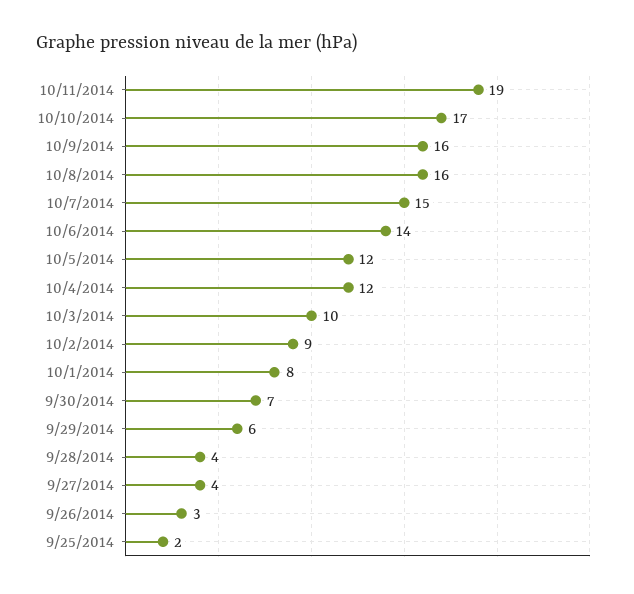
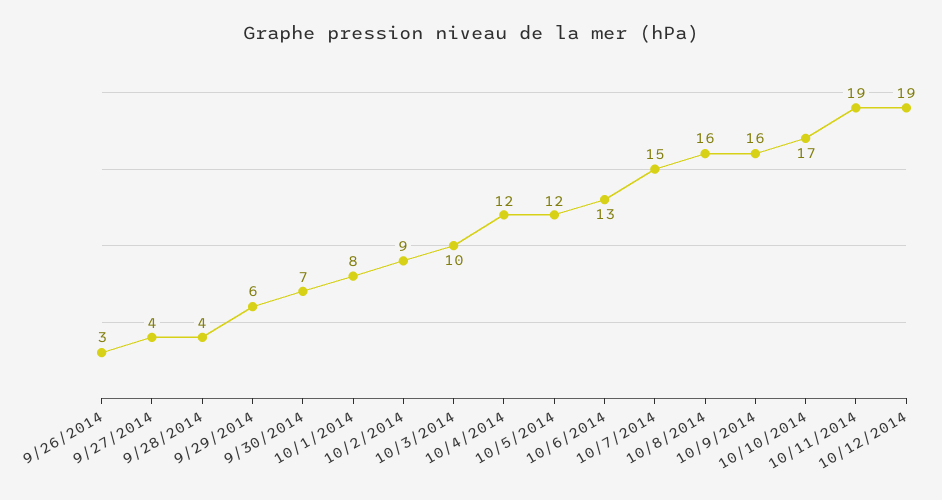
10/6/2014: 14 -> 13
9/25/2014: 2 -> none
10/12/2014: none -> 19

